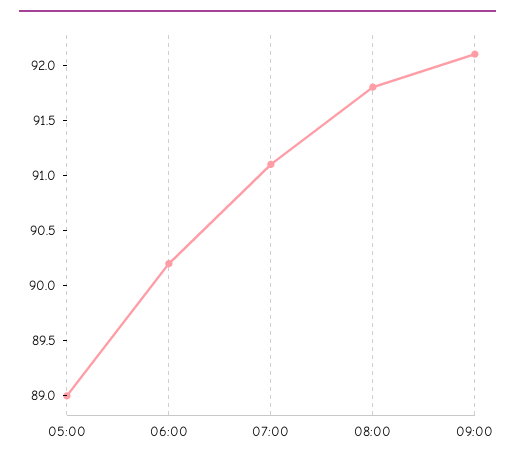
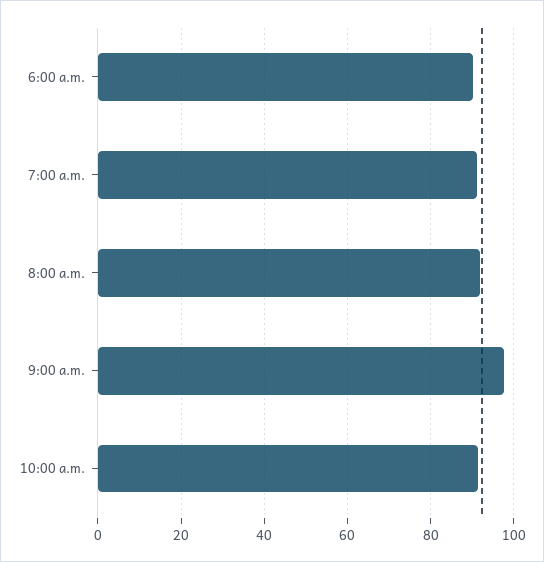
05:00: 89 -> none
09:00: 92.1 -> 98
10:00 a.m.: none -> 92

